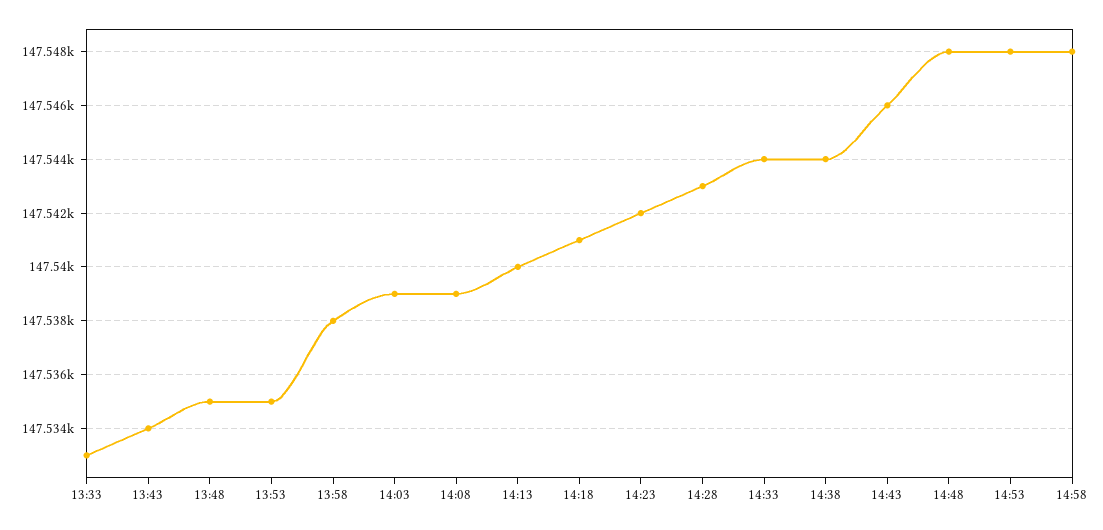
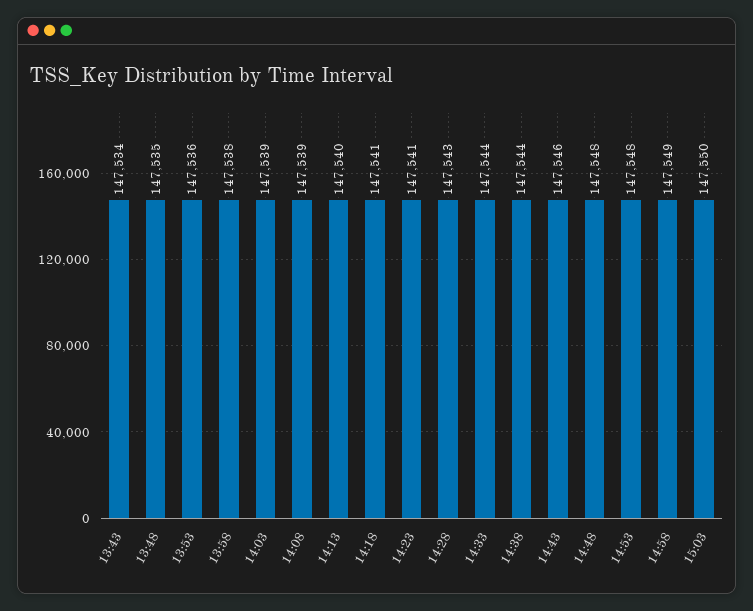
13:33: 147533 -> none
13:53: 147535 -> 147536
14:23: 147542 -> 147541
14:58: 147548 -> 147549
15:03: none -> 147550

